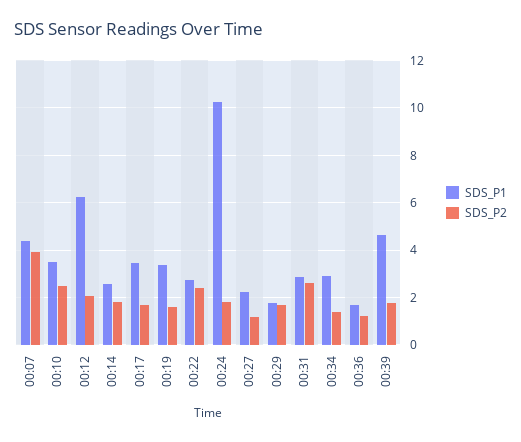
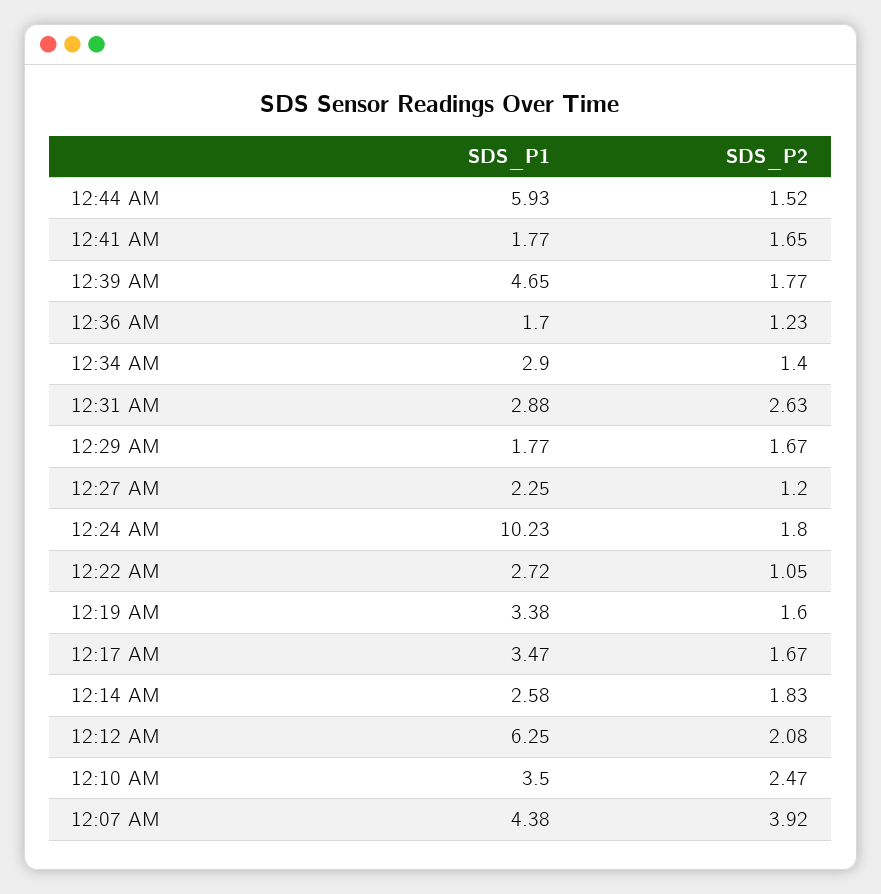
SDS_P2, 00:22: 2.5 -> 1.05
SDS_P1, 12:44 AM: none -> 5.93
SDS_P2, 12:44 AM: none -> 1.52
SDS_P1, 12:41 AM: none -> 1.77
SDS_P2, 12:41 AM: none -> 1.65

